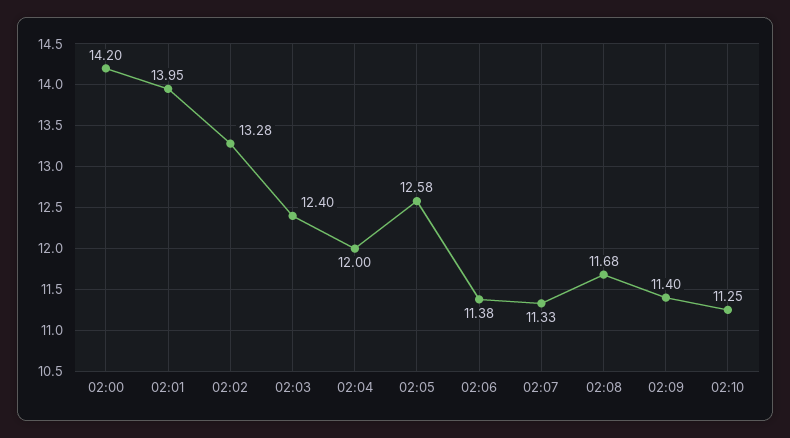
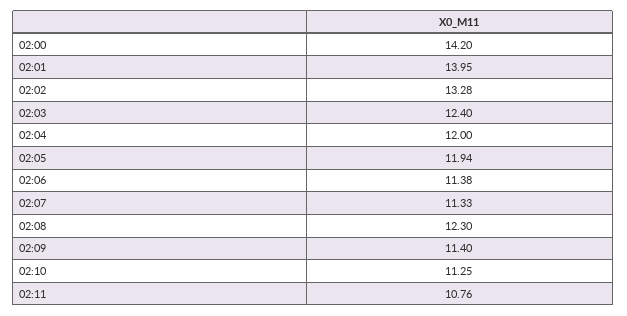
02:05: 12.58 -> 11.94
02:08: 11.68 -> 12.3
02:11: none -> 10.76

